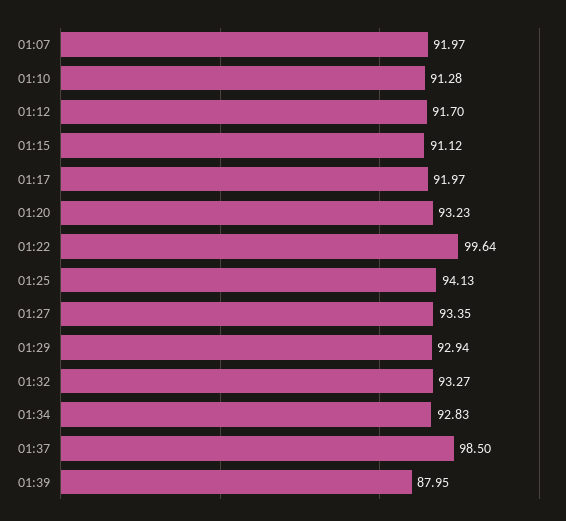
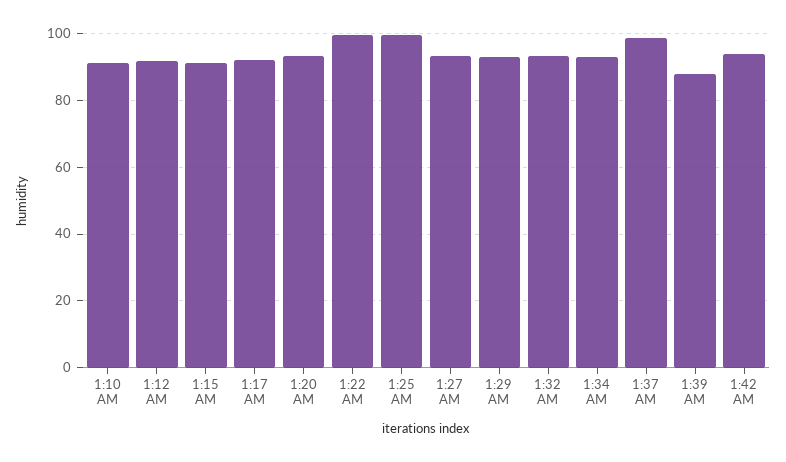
01:07: 91.97 -> none
01:25: 94.13 -> 100
1:42 AM: none -> 94

